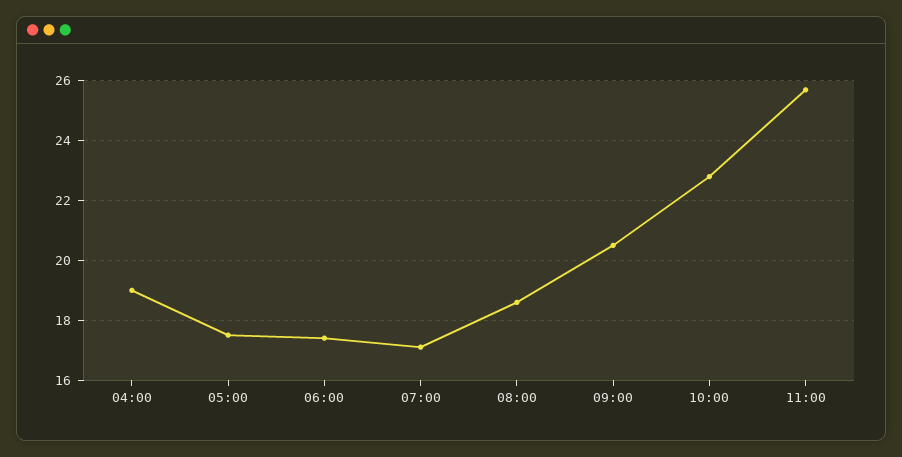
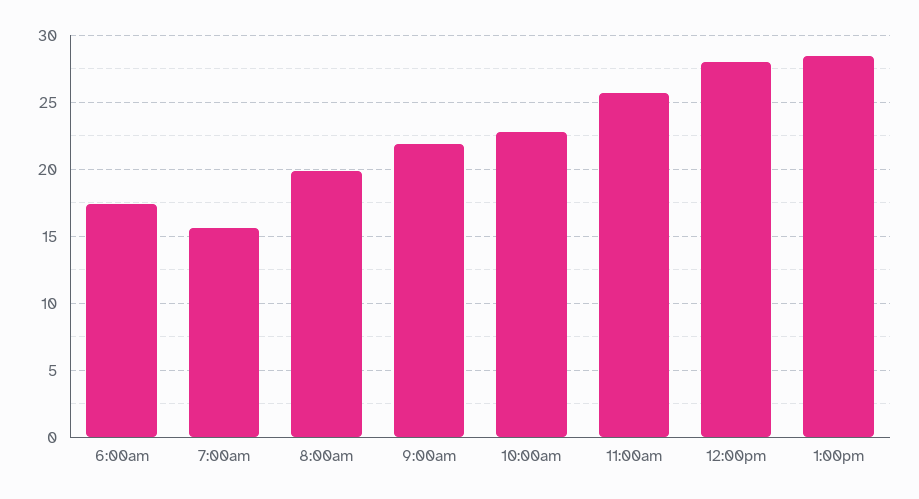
04:00: 19 -> none
05:00: 17.5 -> none
07:00: 17 -> 15.5
08:00: 18.5 -> 20
09:00: 20.5 -> 22
12:00pm: none -> 28
1:00pm: none -> 28.5

